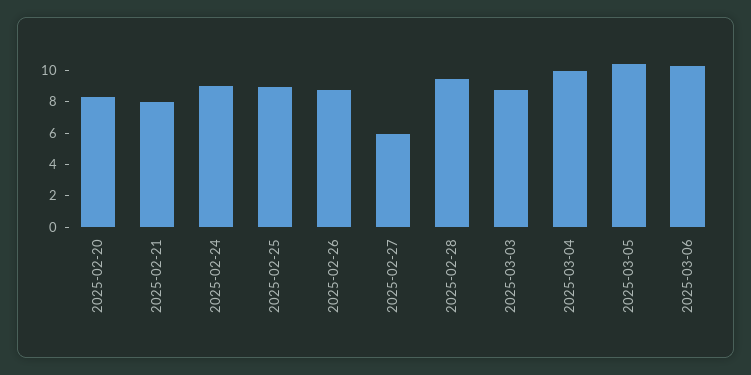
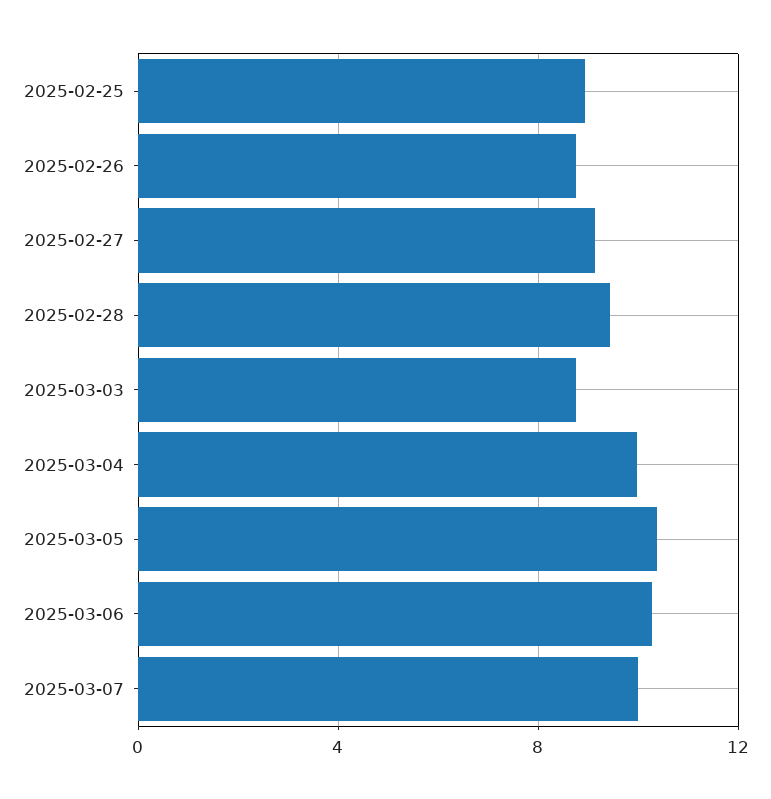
2025-02-20: 8 -> none
2025-02-21: 8 -> none
2025-02-24: 9 -> none
2025-02-27: 6 -> 9
2025-03-07: none -> 10

